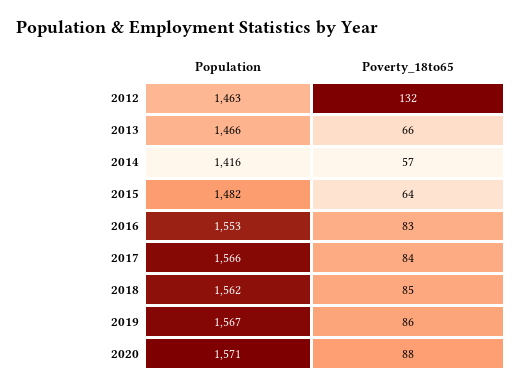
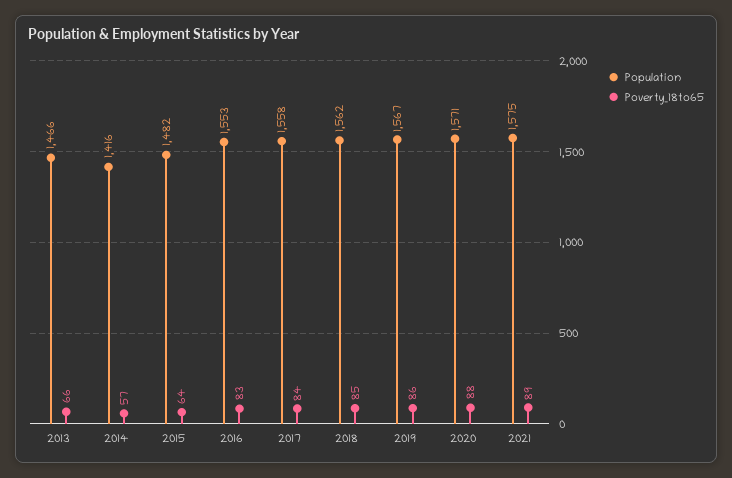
Population, 2012: 1463 -> none
Poverty_18to65, 2012: 132 -> none
Population, 2017: 1566 -> 1558
Population, 2021: none -> 1575
Poverty_18to65, 2021: none -> 89

